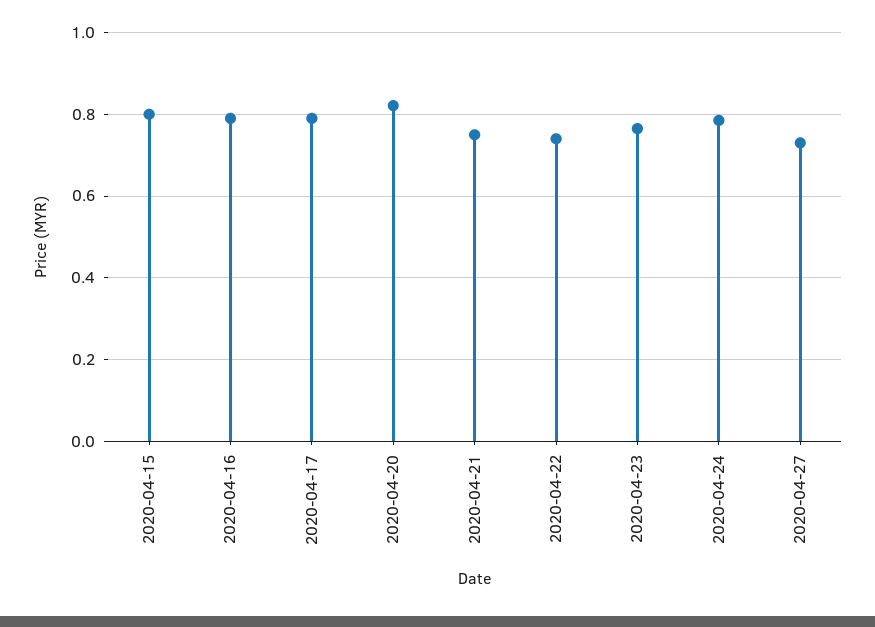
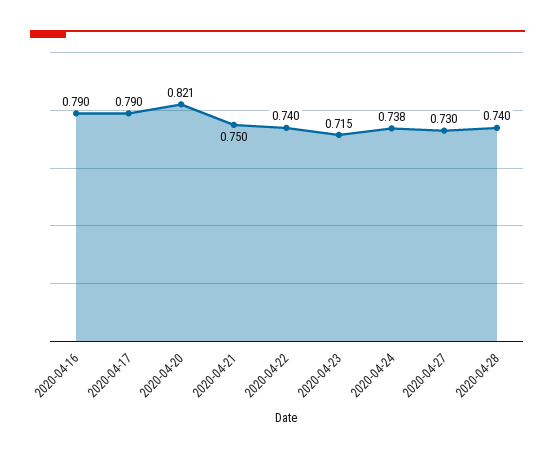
2020-04-15: 0.8 -> none
2020-04-23: 0.76 -> 0.715
2020-04-24: 0.78 -> 0.738
2020-04-28: none -> 0.74

